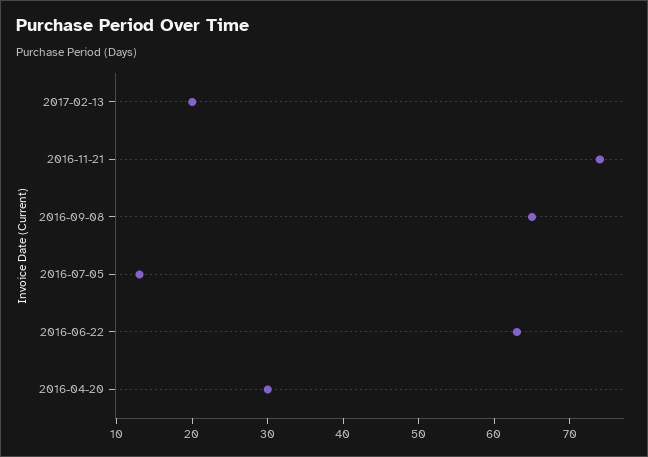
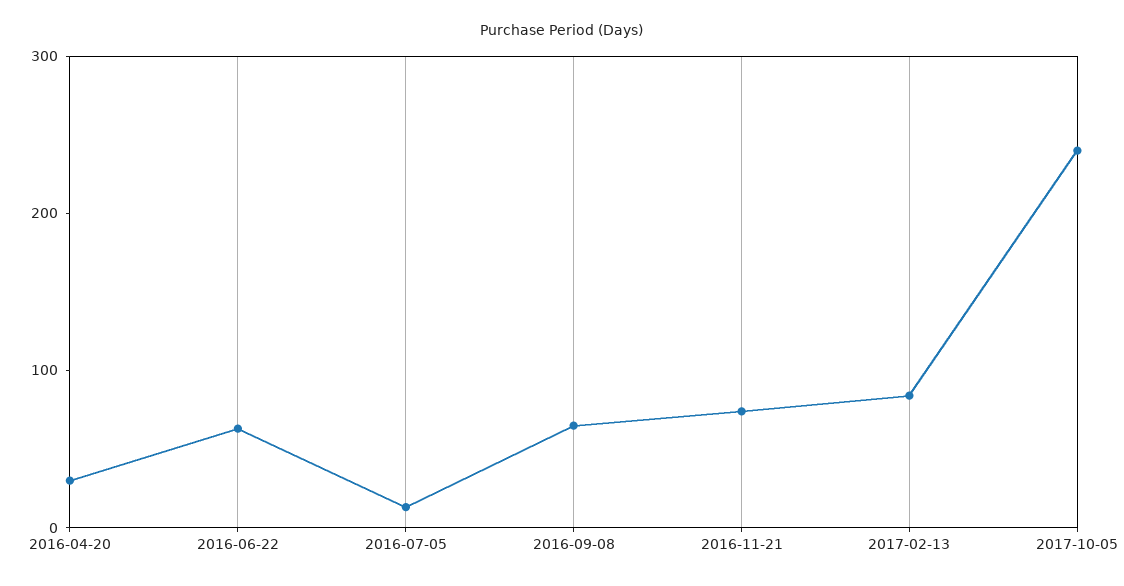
2017-02-13: 20 -> 80
2017-10-05: none -> 240

